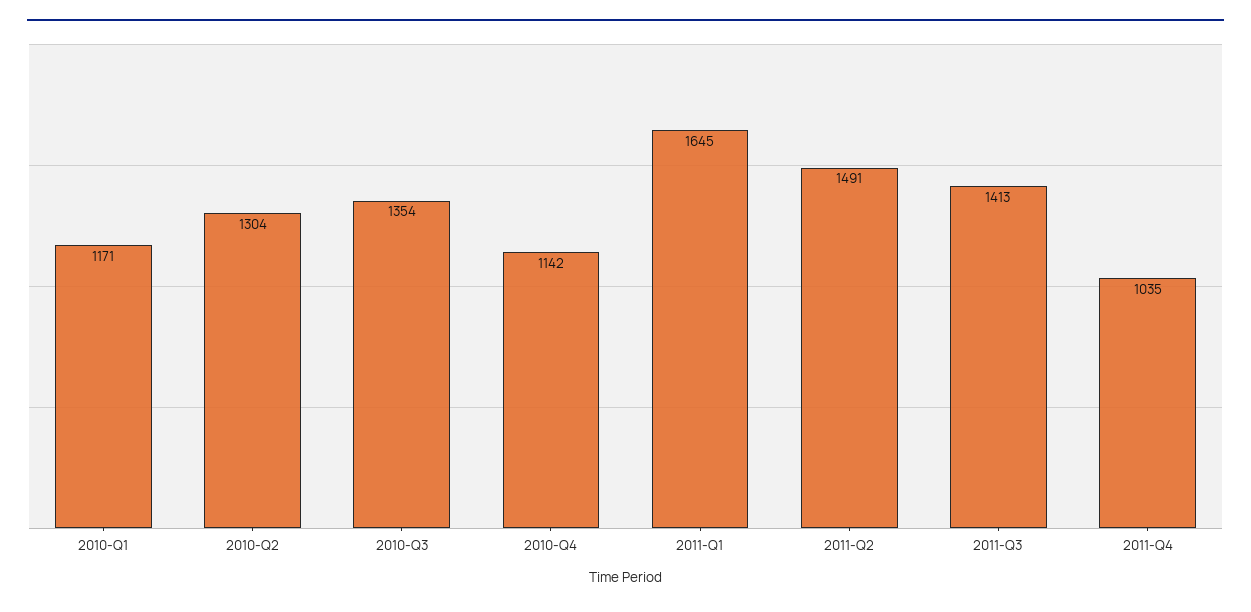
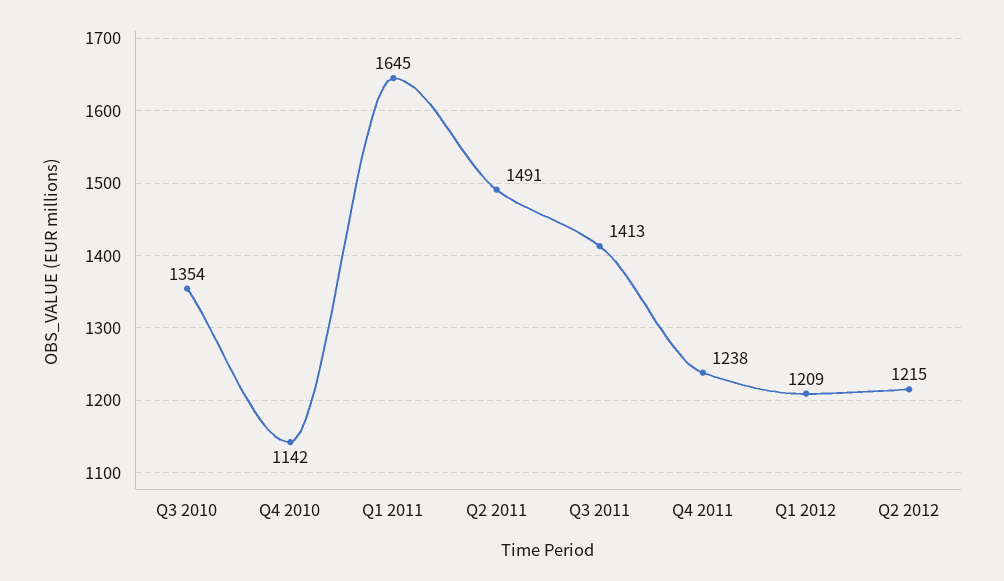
2010-Q1: 1171 -> none
2010-Q2: 1304 -> none
2011-Q4: 1035 -> 1238
Q1 2012: none -> 1209
Q2 2012: none -> 1215

